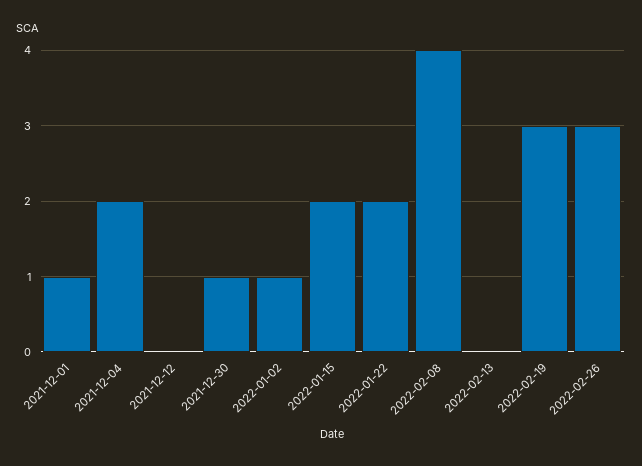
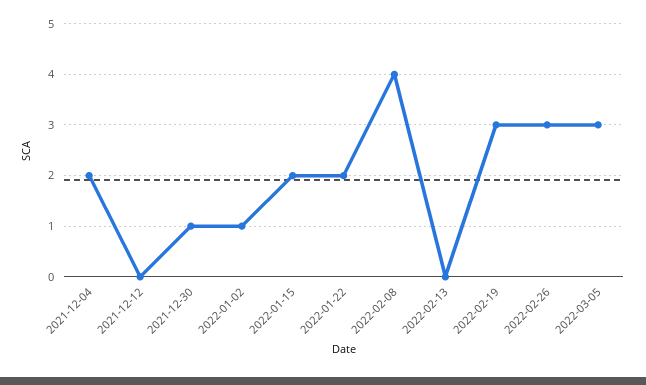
2021-12-01: 1 -> none
2022-03-05: none -> 3

